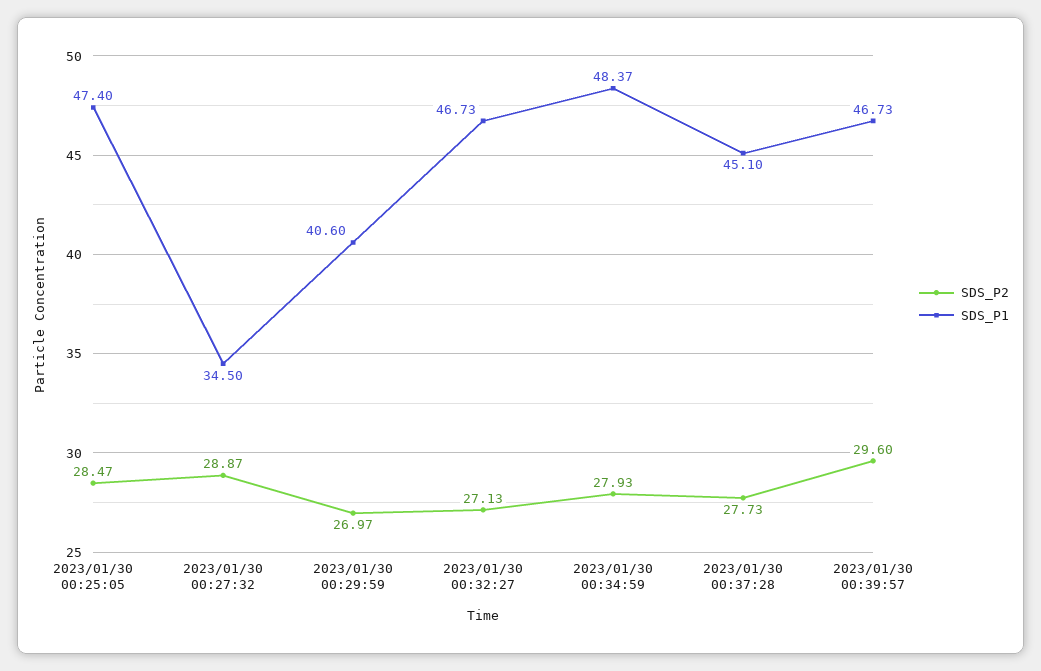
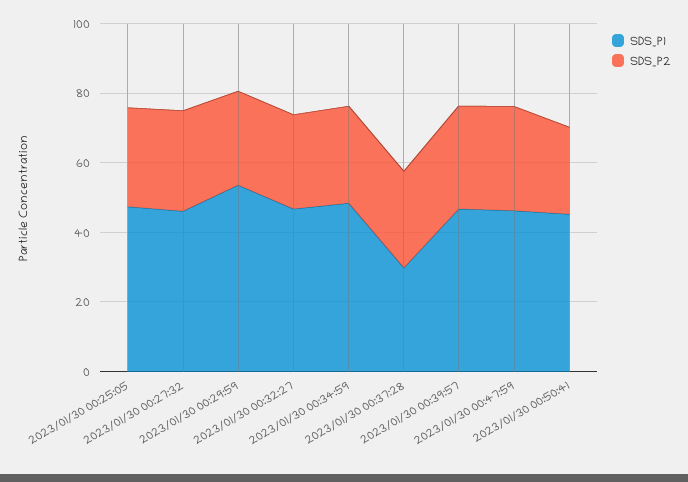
SDS_P1, 2023/01/30 00:27:32: 34.5 -> 45
SDS_P1, 2023/01/30 00:29:59: 40.6 -> 55
SDS_P1, 2023/01/30 00:37:28: 45.1 -> 30
SDS_P1, 2023/01/30 00:47:59: none -> 45
SDS_P2, 2023/01/30 00:47:59: none -> 30
SDS_P1, 2023/01/30 00:50:41: none -> 45
SDS_P2, 2023/01/30 00:50:41: none -> 25

